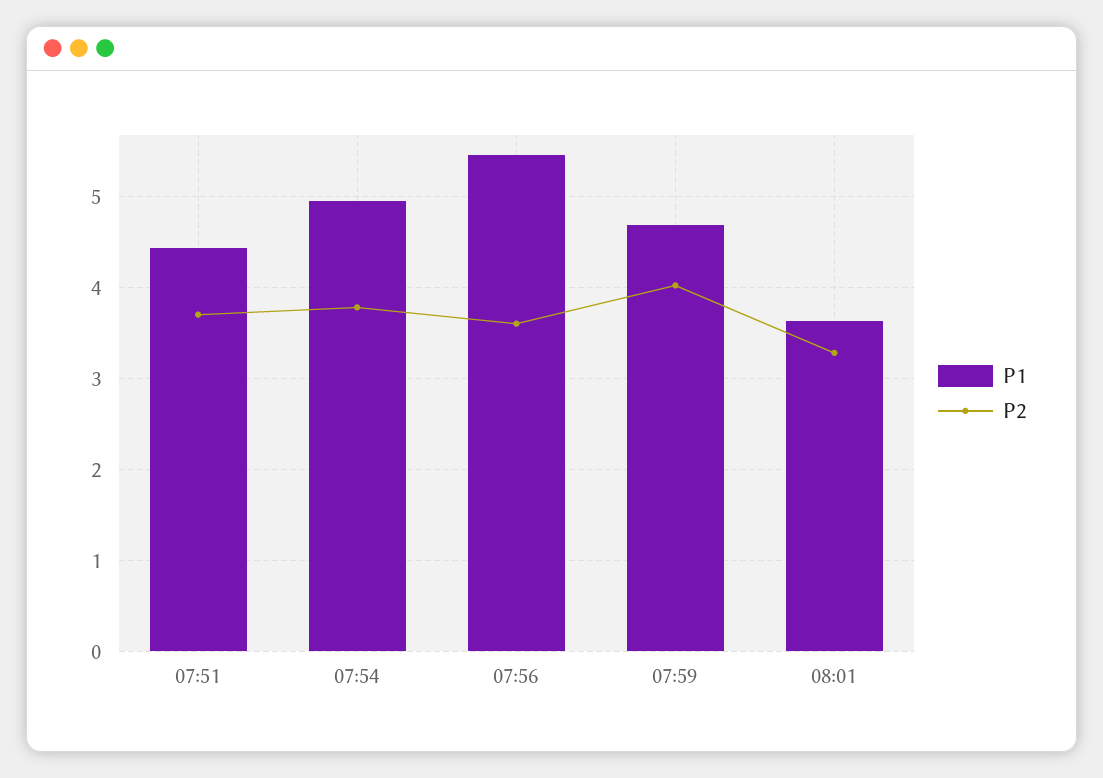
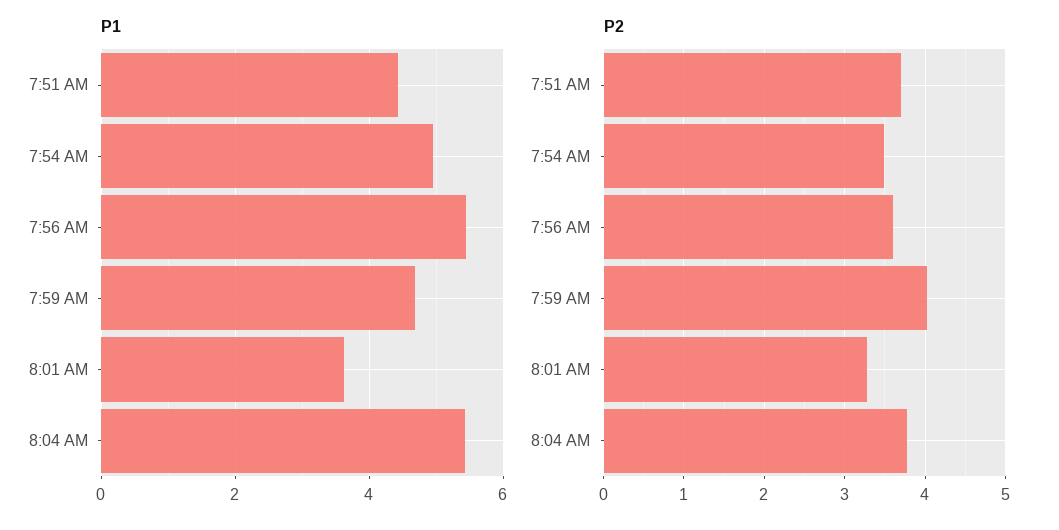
P2, 07:54: 3.8 -> 3.5
P1, 8:04 AM: none -> 5.4
P2, 8:04 AM: none -> 3.8

